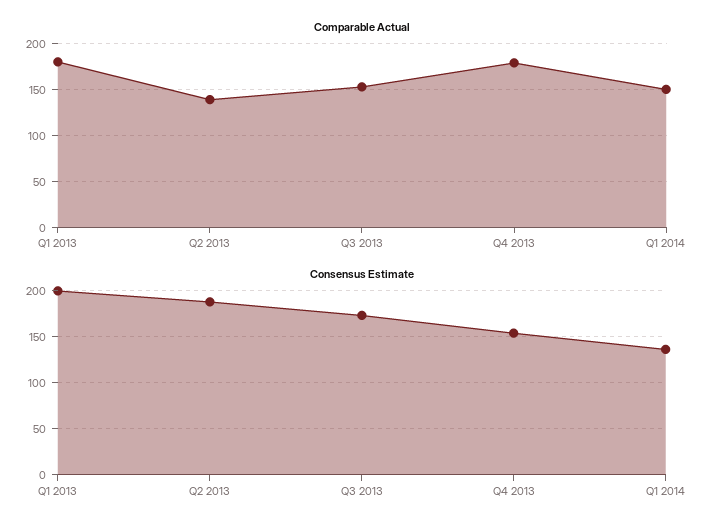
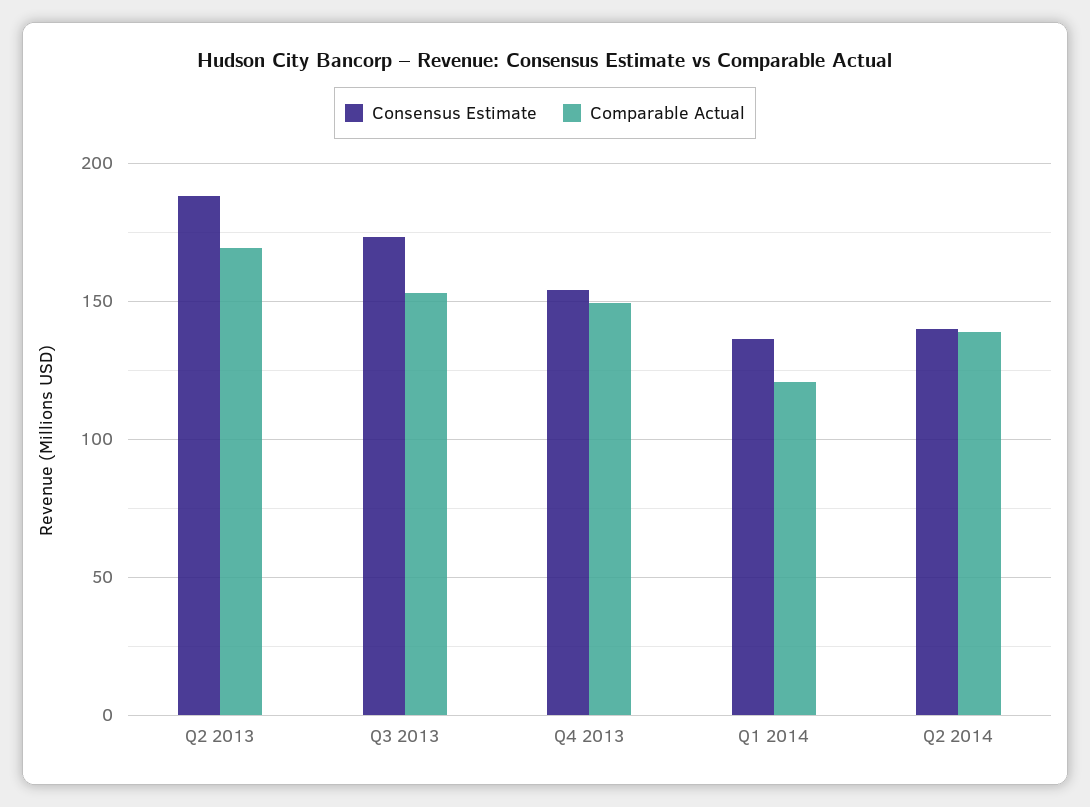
Comparable Actual, Q1 2013: 180 -> none
Comparable Actual, Q2 2013: 140 -> 170
Comparable Actual, Q4 2013: 180 -> 150
Comparable Actual, Q1 2014: 150 -> 120
Consensus Estimate, Q1 2013: 200 -> none
Consensus Estimate, Q2 2014: none -> 140
Comparable Actual, Q2 2014: none -> 140

